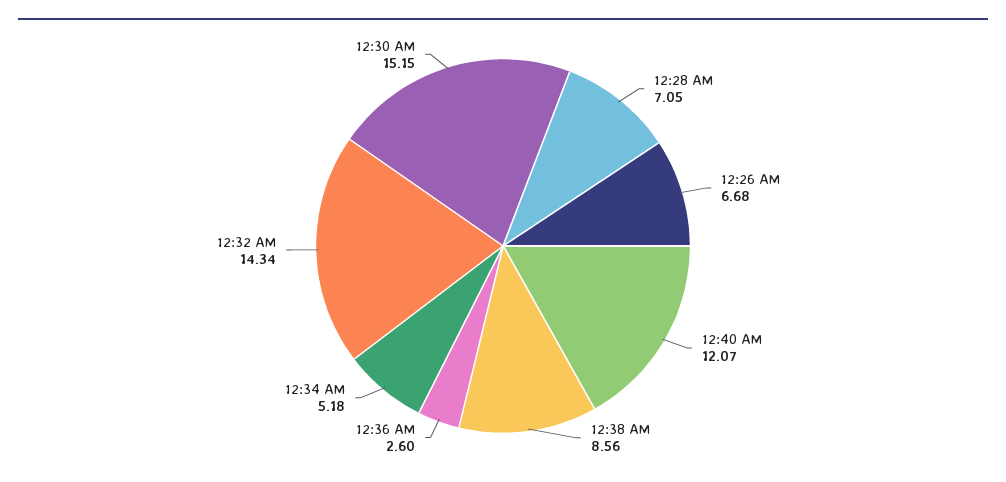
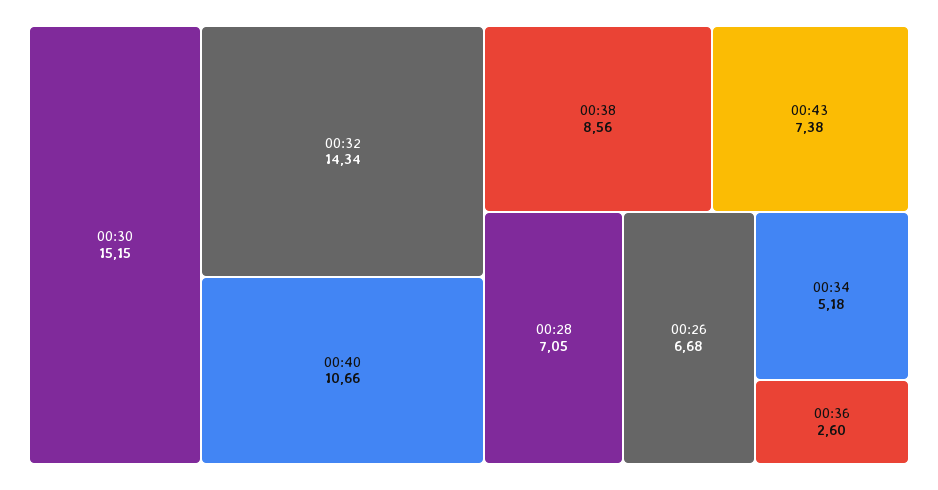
12:40 AM: 12.07 -> 10.66
00:43: none -> 7.38

